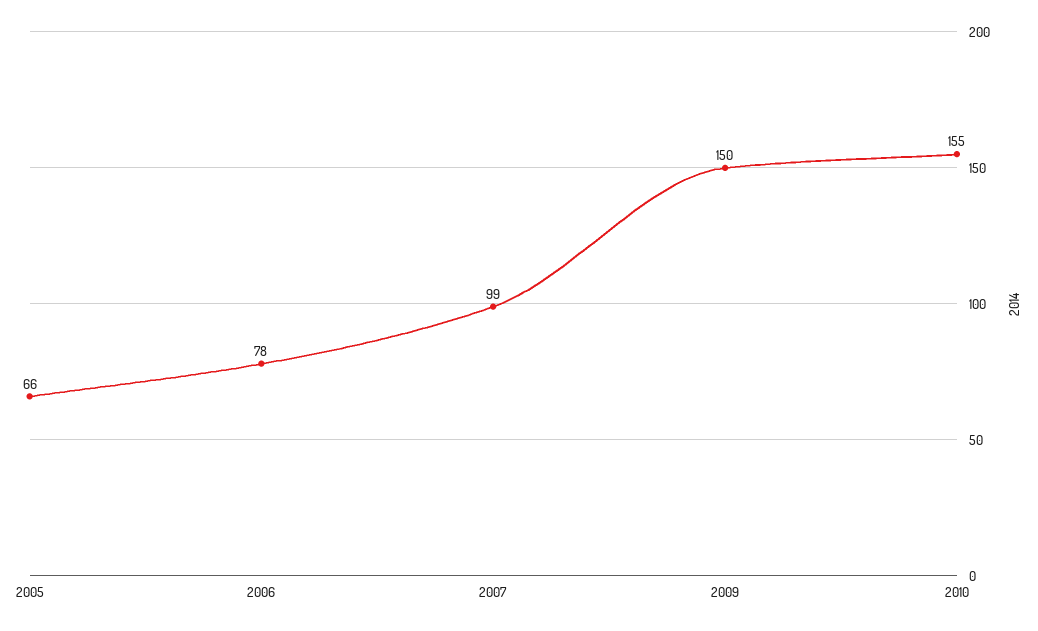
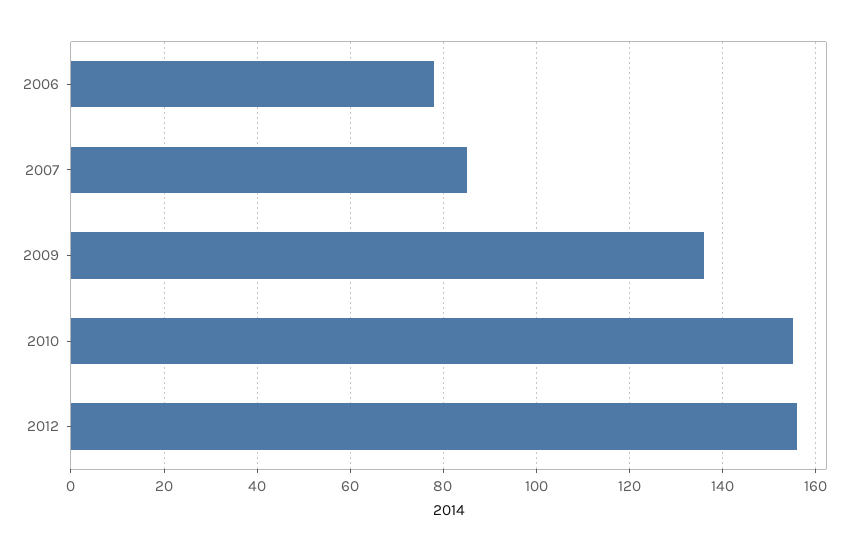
2005: 66 -> none
2007: 99 -> 85
2009: 150 -> 135
2012: none -> 155

